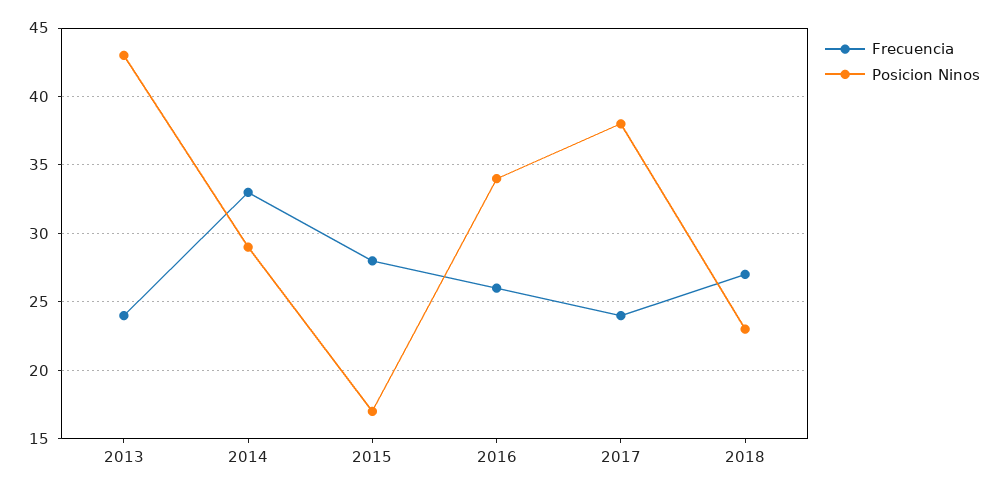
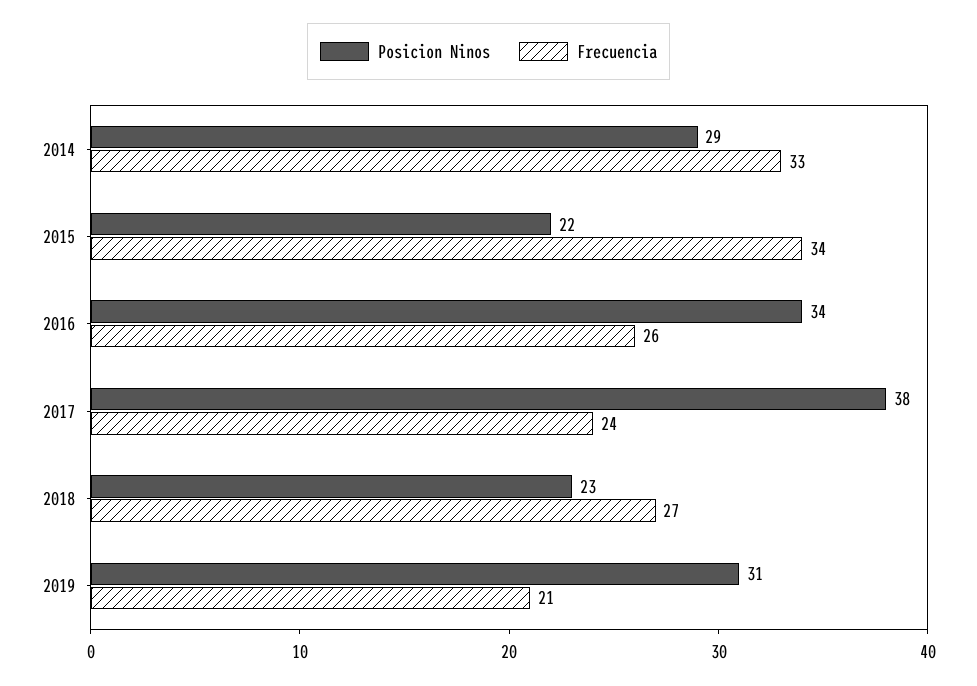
Frecuencia, 2013: 24 -> none
Posicion Ninos, 2013: 43 -> none
Frecuencia, 2015: 28 -> 34
Posicion Ninos, 2015: 17 -> 22
Posicion Ninos, 2019: none -> 31
Frecuencia, 2019: none -> 21

